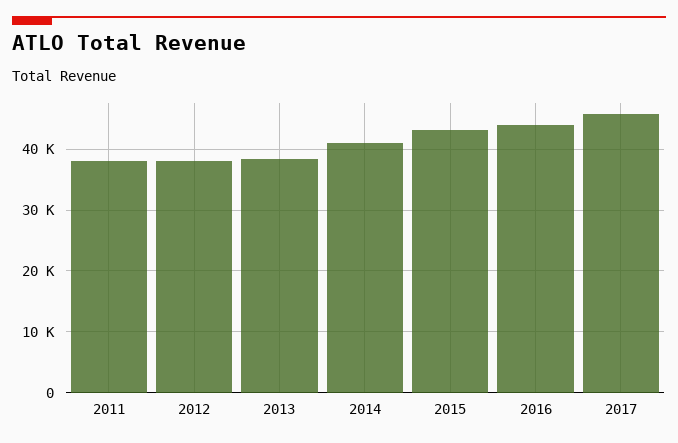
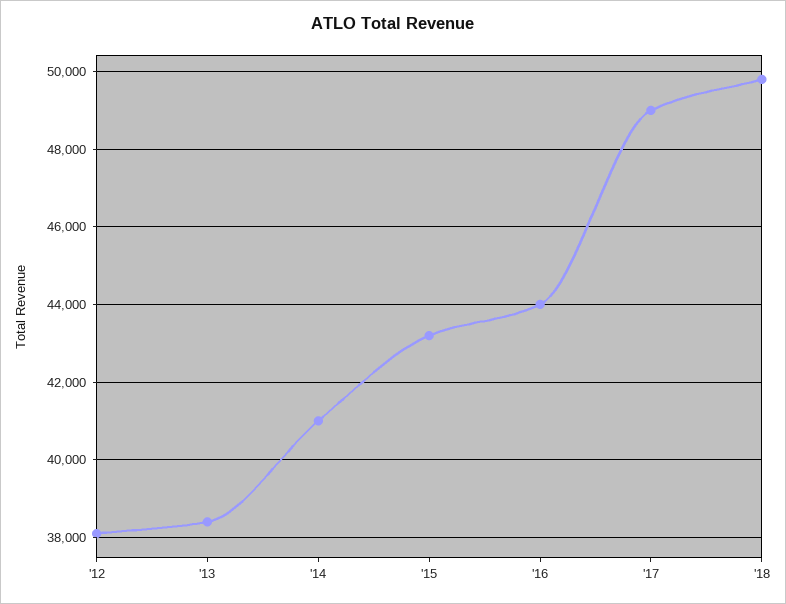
2011: 38000 -> none
2017: 46000 -> 49000
'18: none -> 49800

